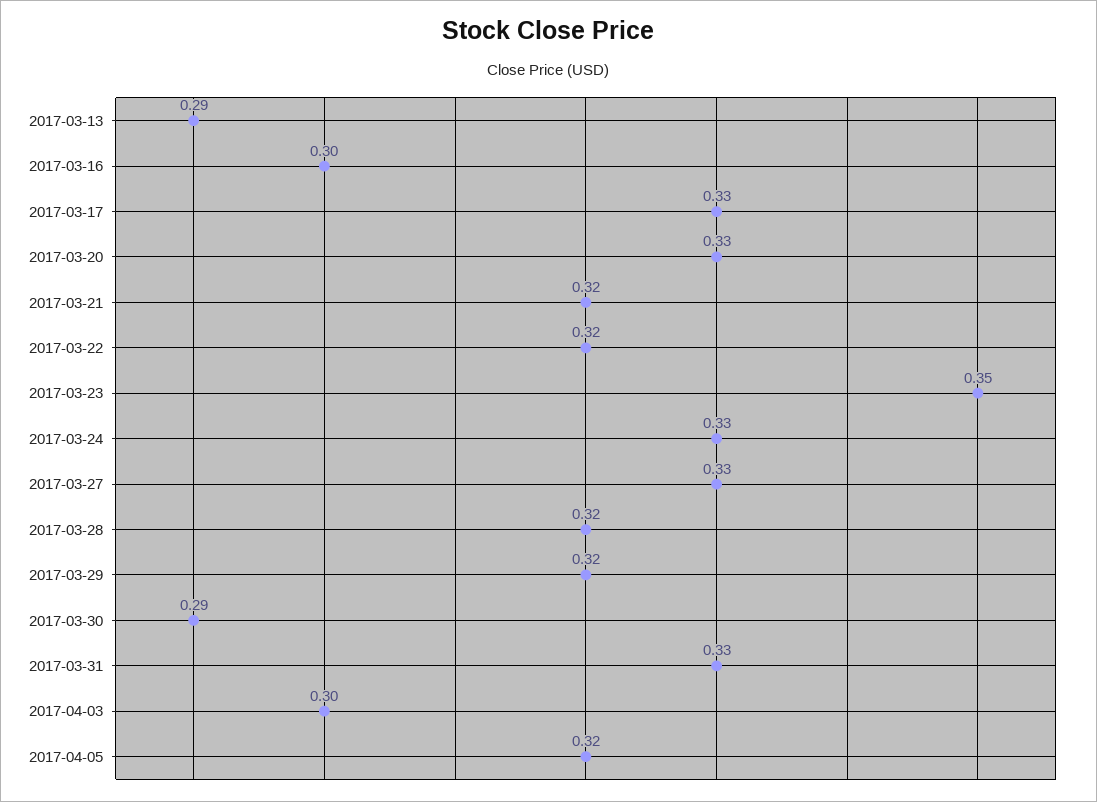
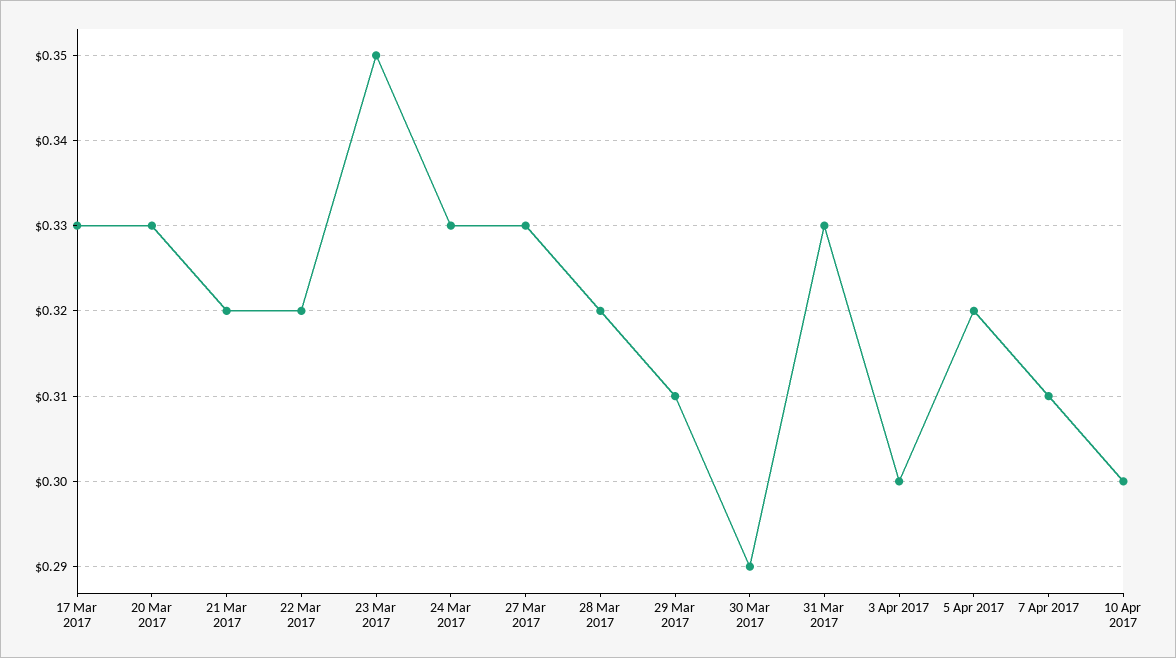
2017-03-13: 0.29 -> none
2017-03-16: 0.3 -> none
2017-03-29: 0.32 -> 0.31
7 Apr 2017: none -> 0.31
10 Apr 2017: none -> 0.3

